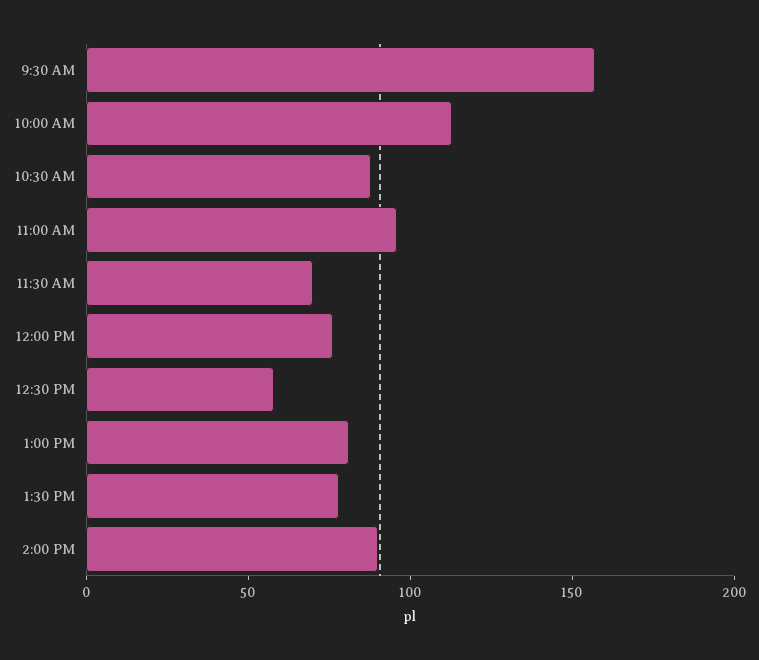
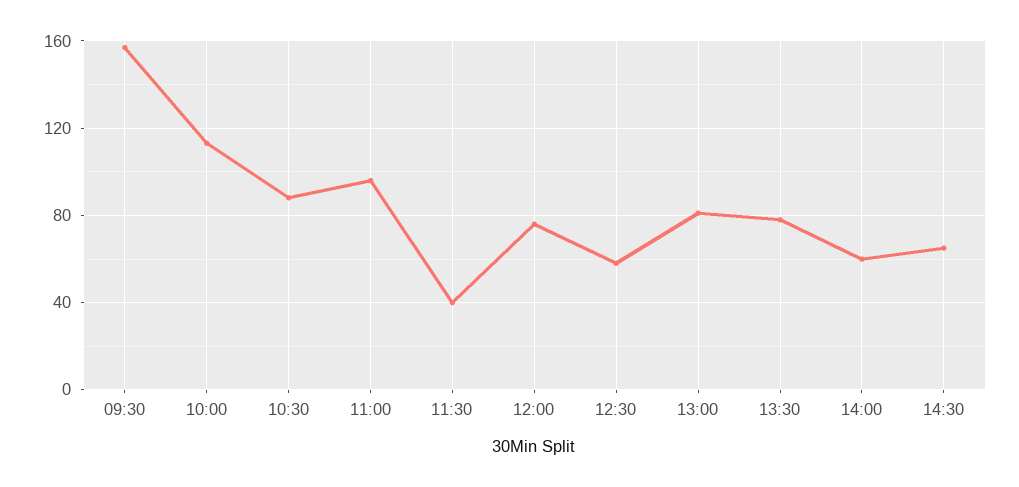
11:30 AM: 70 -> 40
2:00 PM: 90 -> 60
14:30: none -> 65

